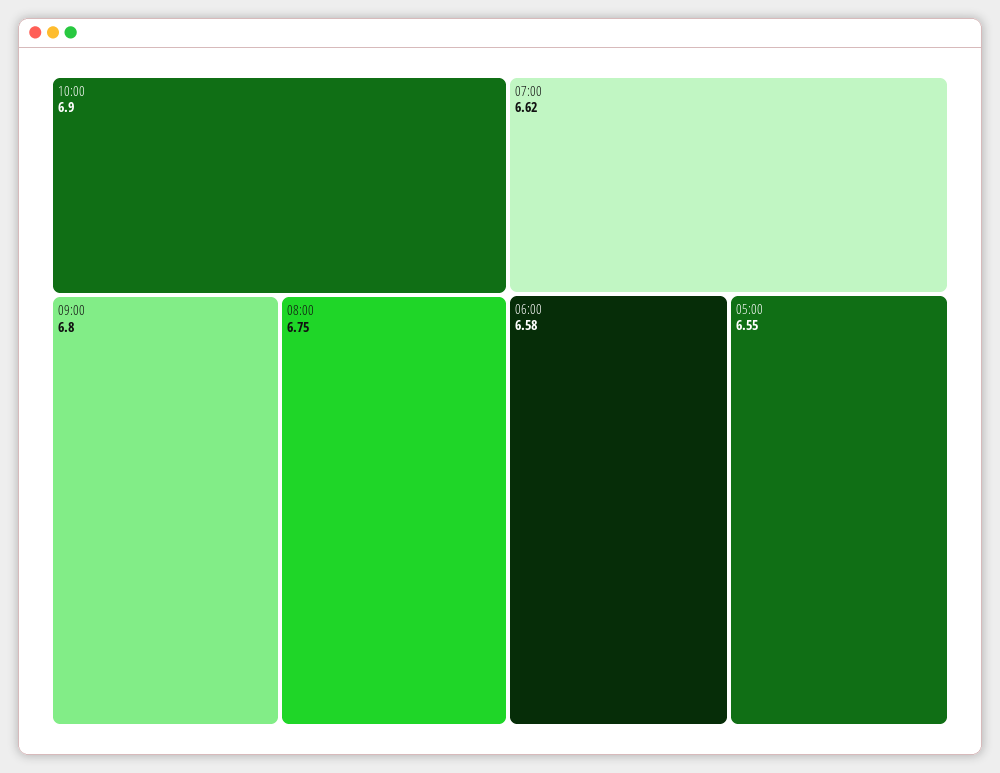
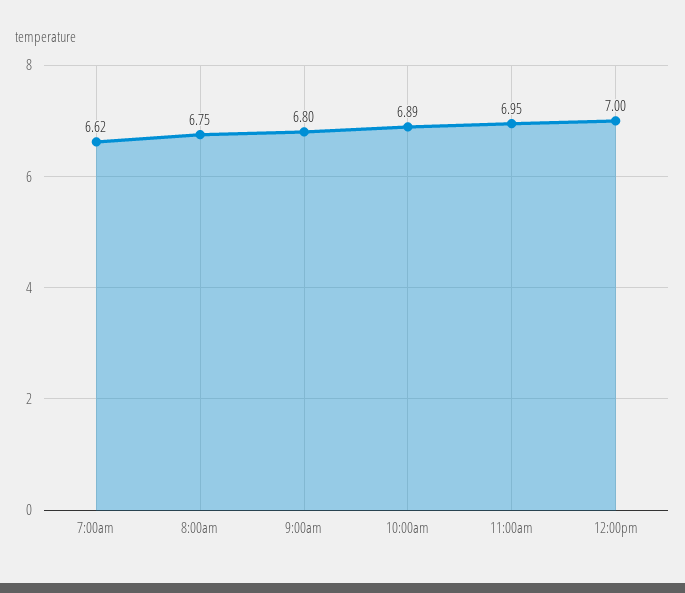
10:00: 6.9 -> 6.89
06:00: 6.58 -> none
05:00: 6.55 -> none
11:00am: none -> 6.95
12:00pm: none -> 7

